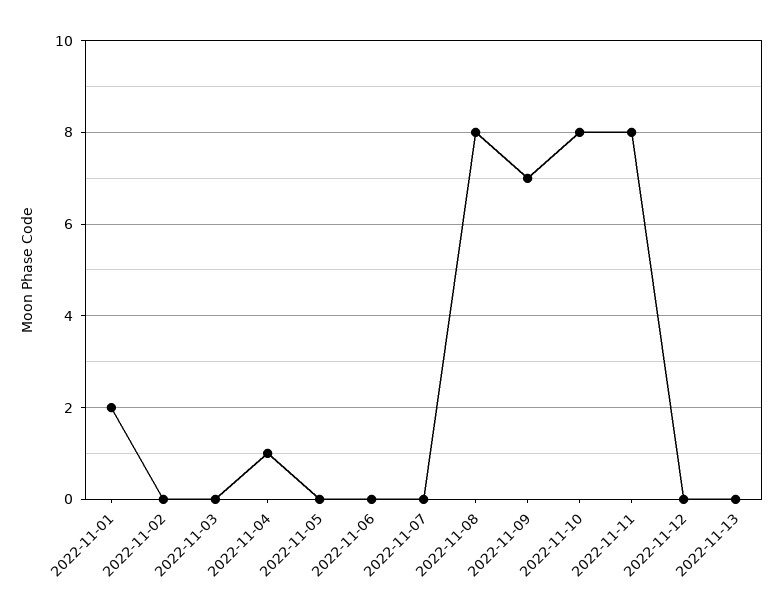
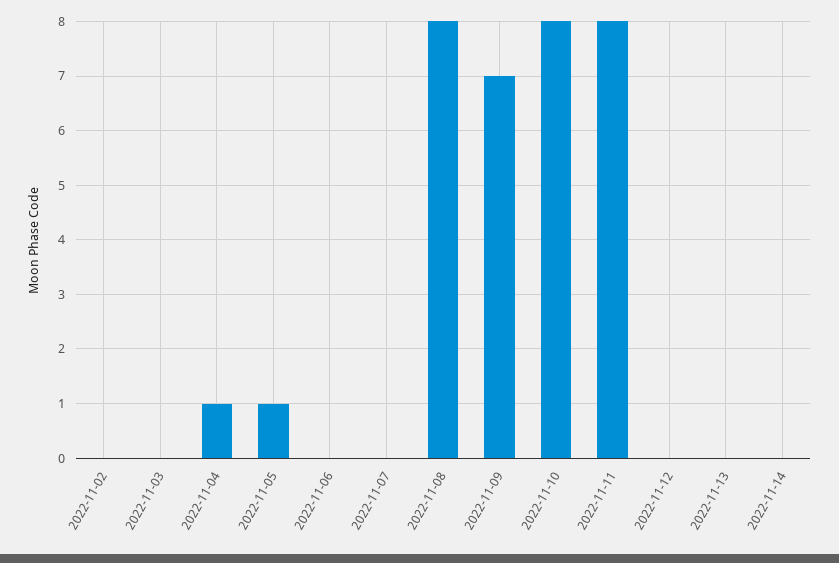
2022-11-01: 2 -> none
2022-11-05: 0 -> 1
2022-11-14: none -> 0

